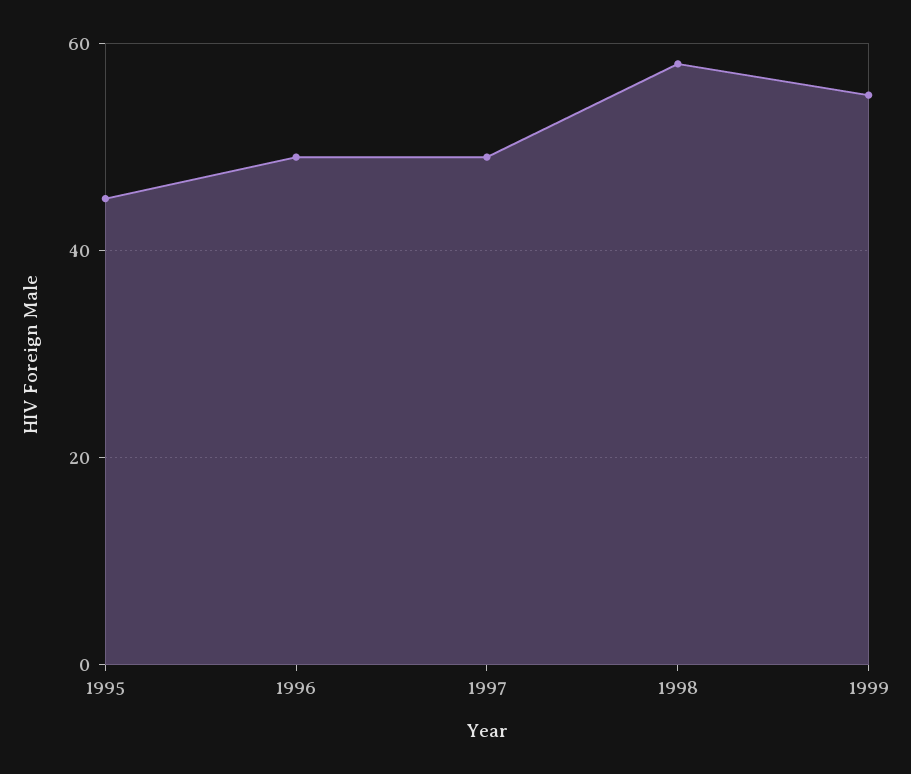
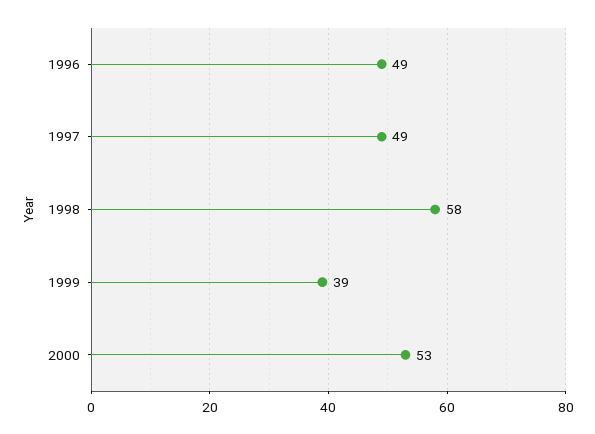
1995: 45 -> none
1999: 55 -> 39
2000: none -> 53

